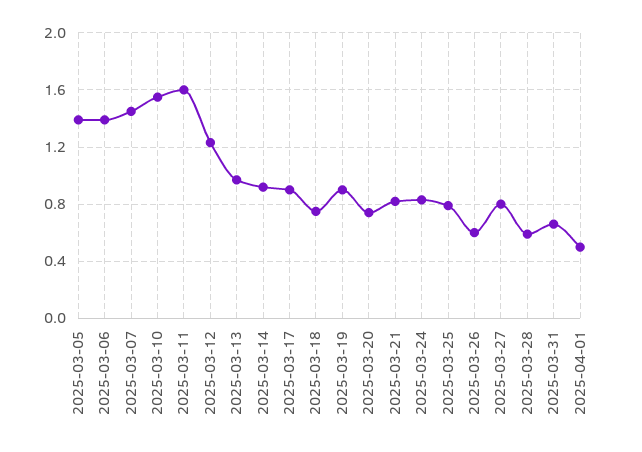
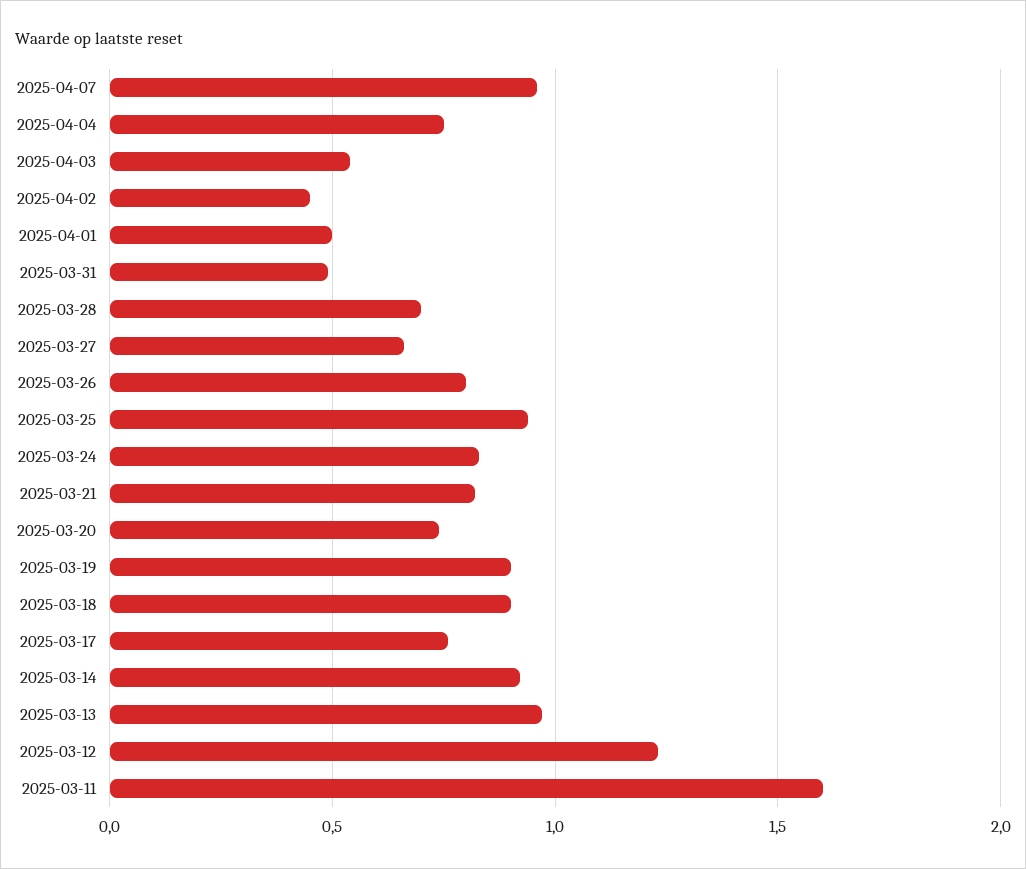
2025-03-05: 1.4 -> none
2025-03-06: 1.4 -> none
2025-03-07: 1.45 -> none
2025-03-10: 1.55 -> none
2025-03-17: 0.9 -> 0.75
2025-03-18: 0.75 -> 0.9
2025-03-25: 0.8 -> 0.95
2025-03-26: 0.6 -> 0.8
2025-03-27: 0.8 -> 0.65
2025-03-28: 0.6 -> 0.7
2025-03-31: 0.65 -> 0.5
2025-04-07: none -> 0.95
2025-04-04: none -> 0.75
2025-04-03: none -> 0.55
2025-04-02: none -> 0.45

